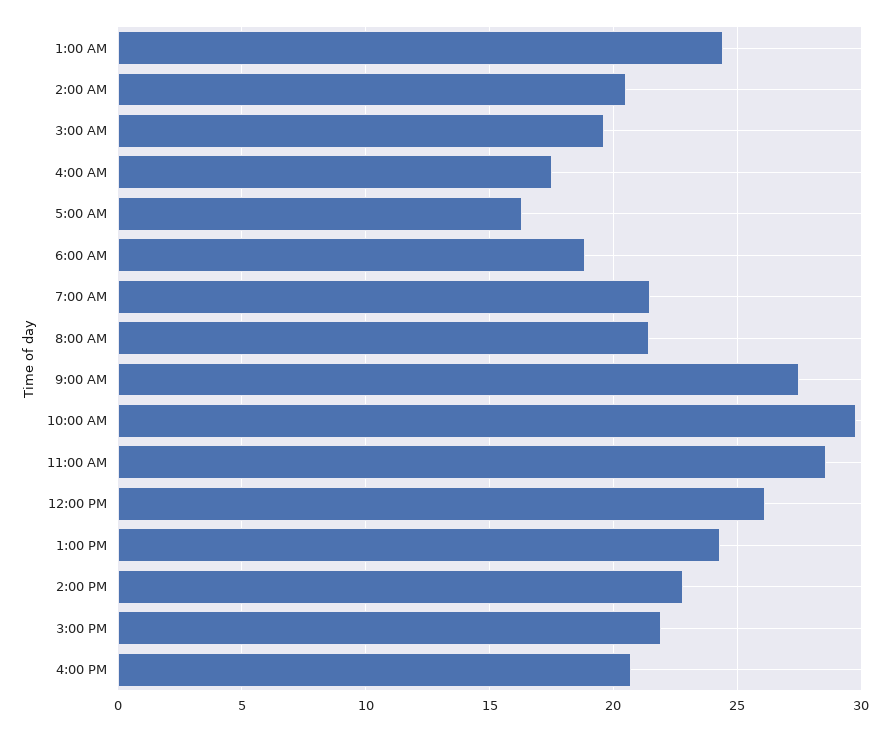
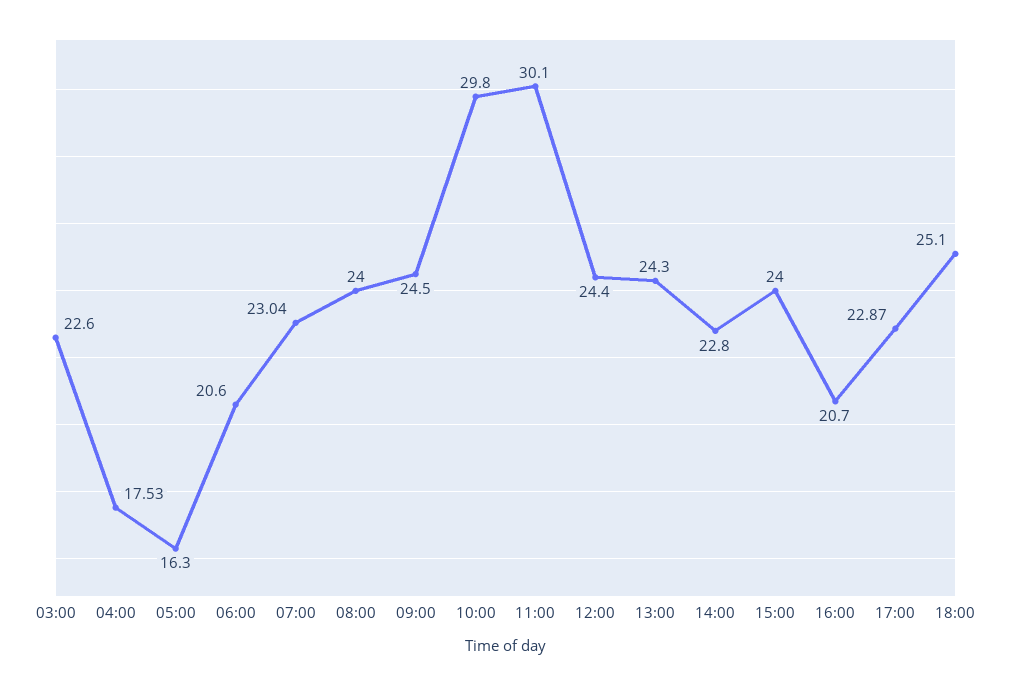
1:00 AM: 24.5 -> none
2:00 AM: 20.5 -> none
3:00 AM: 19.5 -> 22.6
6:00 AM: 19 -> 20.6
7:00 AM: 21.5 -> 23.04
8:00 AM: 21.5 -> 24
9:00 AM: 27.5 -> 24.5
11:00 AM: 28.5 -> 30.1
12:00 PM: 26 -> 24.4
3:00 PM: 22 -> 24
17:00: none -> 22.87
18:00: none -> 25.1

